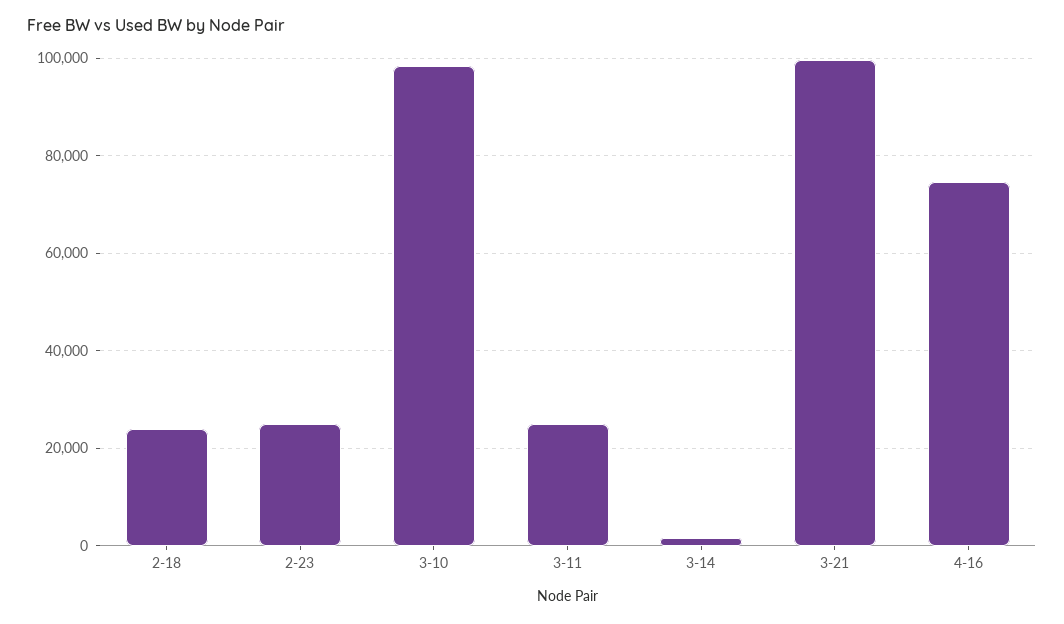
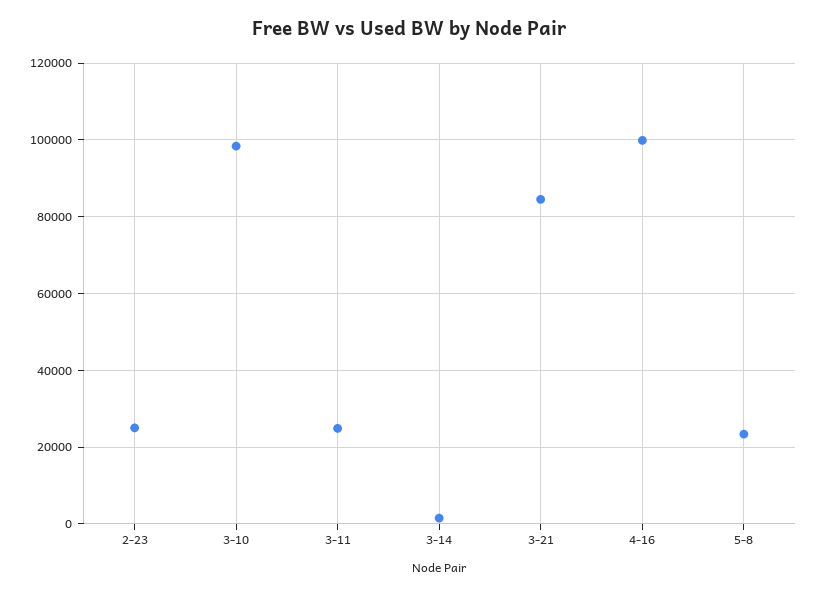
2-18: 24000 -> none
3-21: 100000 -> 84000
4-16: 74000 -> 100000
5-8: none -> 24000

